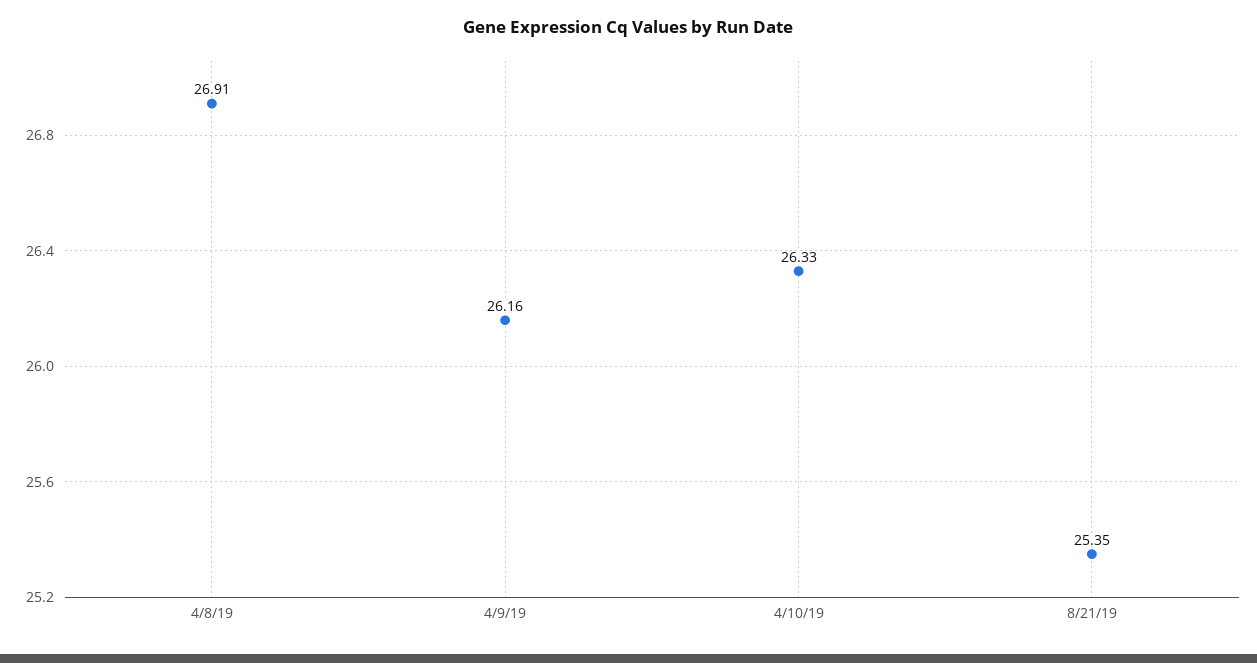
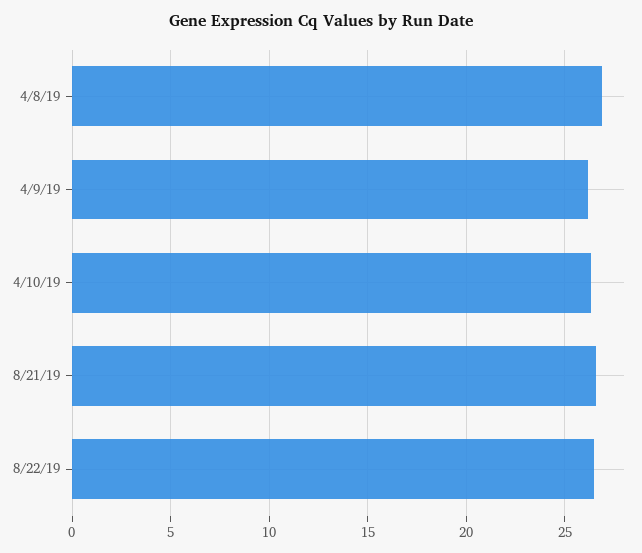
8/21/19: 25.35 -> 26.5
8/22/19: none -> 26.5

